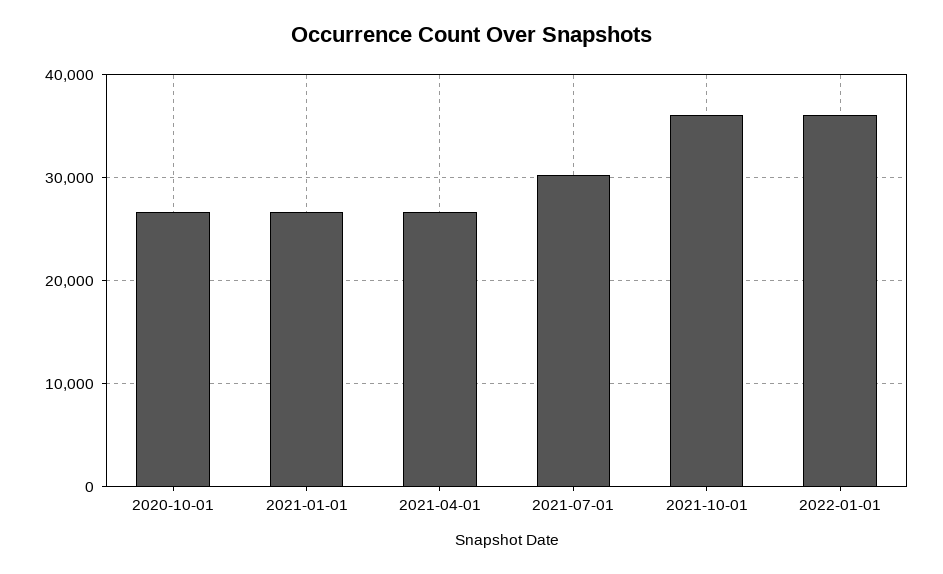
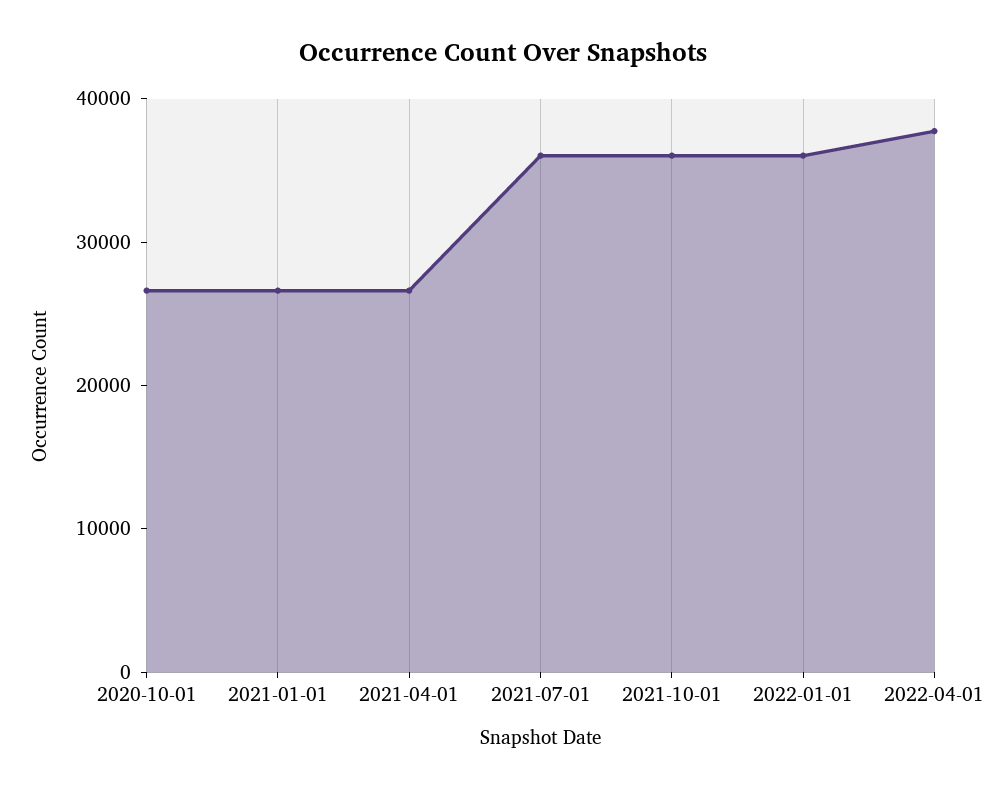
2021-07-01: 30000 -> 36000
2022-04-01: none -> 38000

